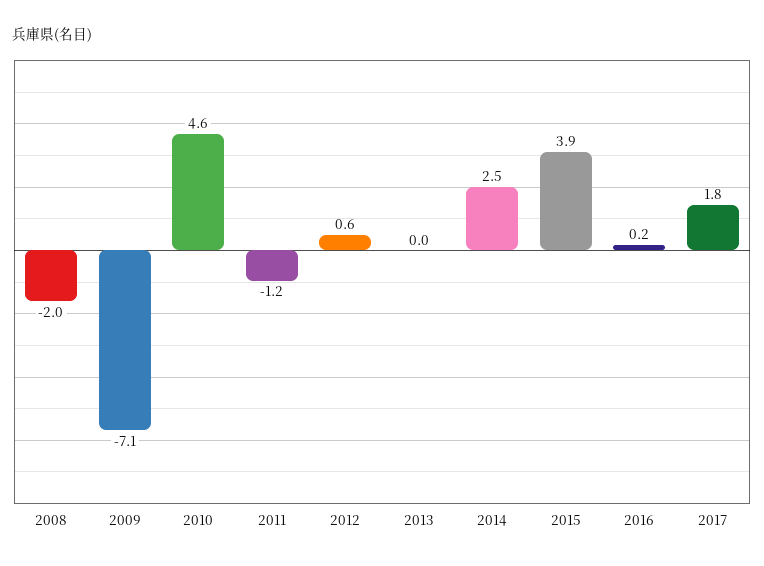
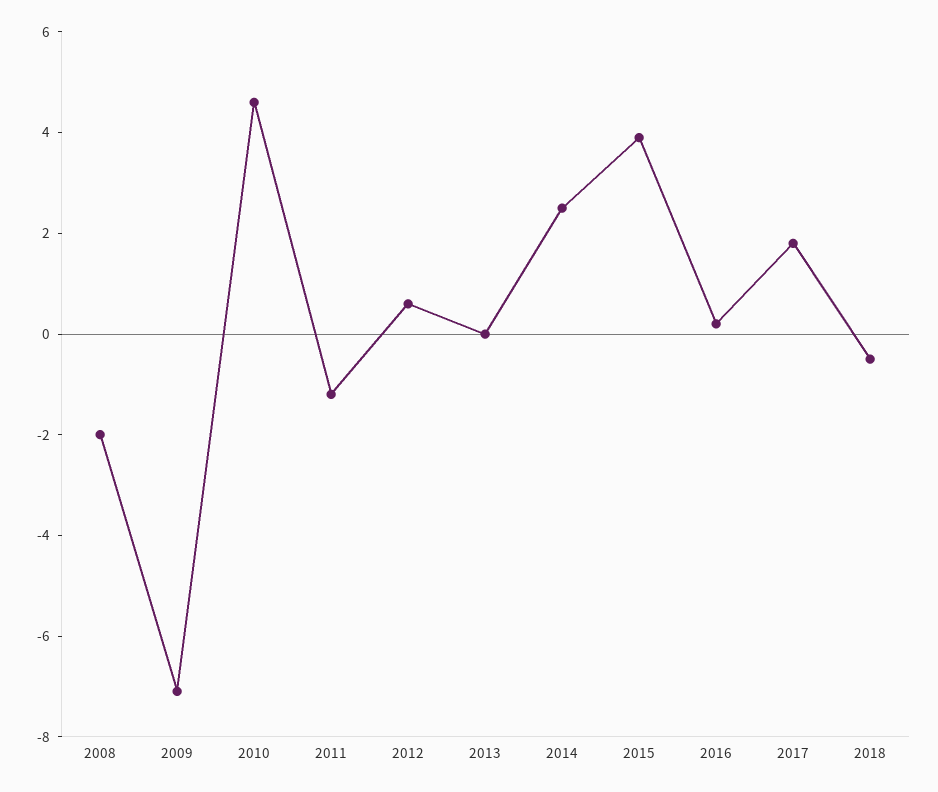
2018: none -> -0.5

